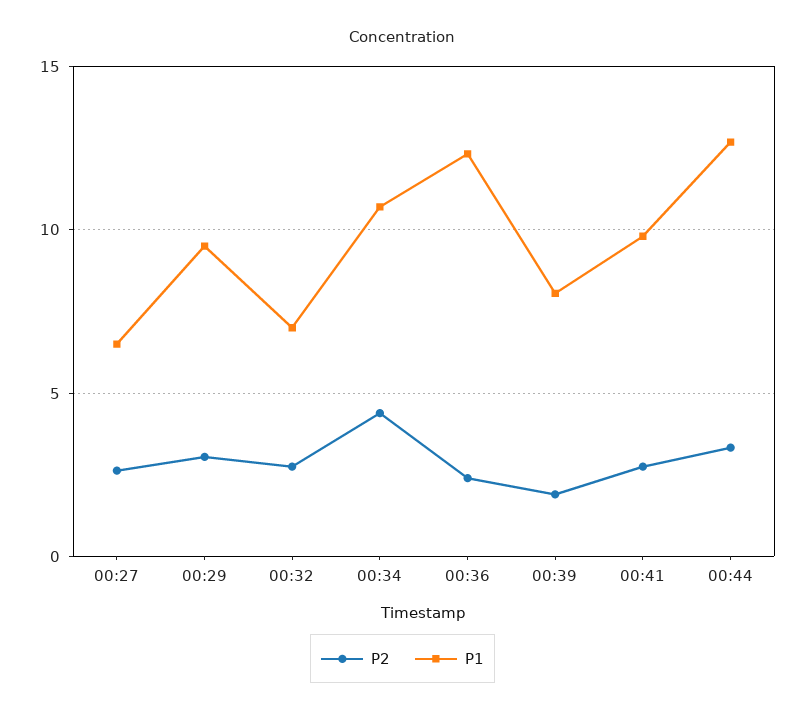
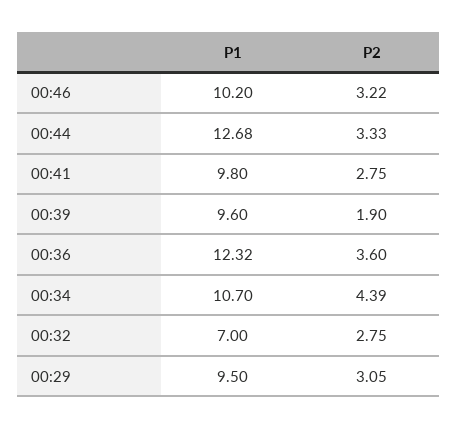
P2, 00:27: 2.5 -> none
P1, 00:27: 6.5 -> none
P2, 00:36: 2.5 -> 3.6
P1, 00:39: 8 -> 9.6
P1, 00:46: none -> 10.2
P2, 00:46: none -> 3.22

